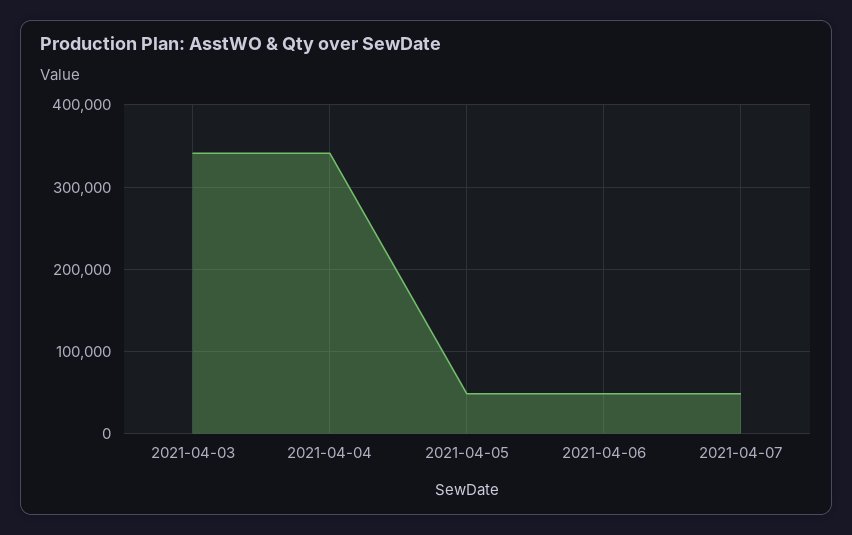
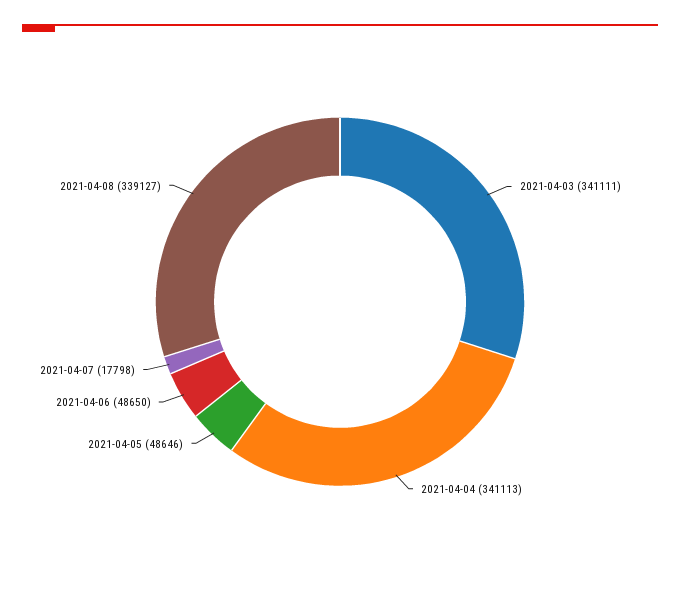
2021-04-07: 50000 -> 17798
2021-04-08: none -> 339127

